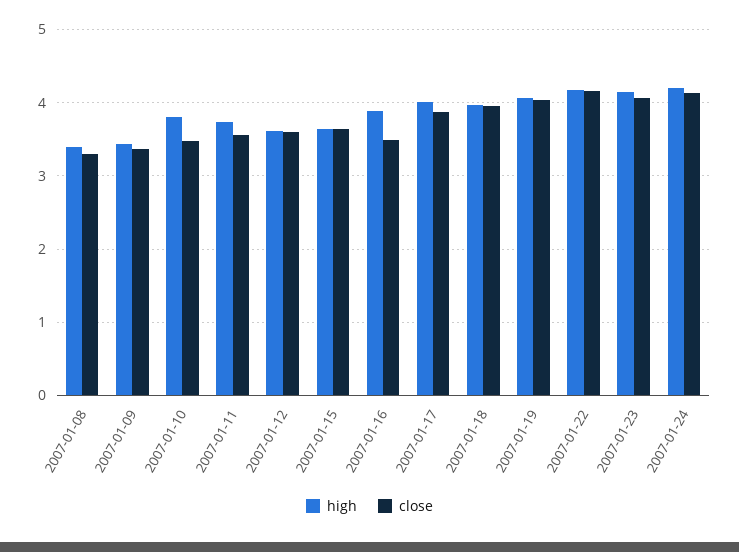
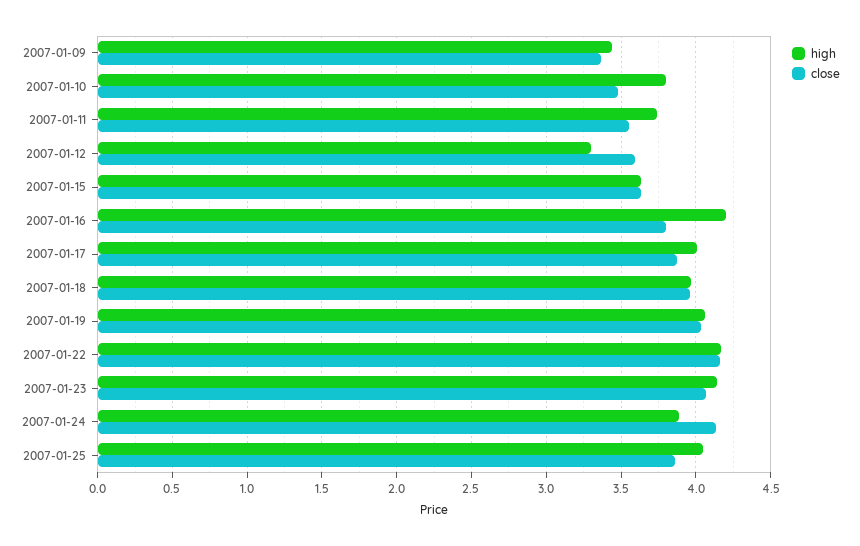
high, 2007-01-08: 3.4 -> none
close, 2007-01-08: 3.3 -> none
high, 2007-01-12: 3.6 -> 3.3
high, 2007-01-16: 3.9 -> 4.2
close, 2007-01-16: 3.5 -> 3.8
high, 2007-01-24: 4.2 -> 3.9
high, 2007-01-25: none -> 4.05
close, 2007-01-25: none -> 3.85

